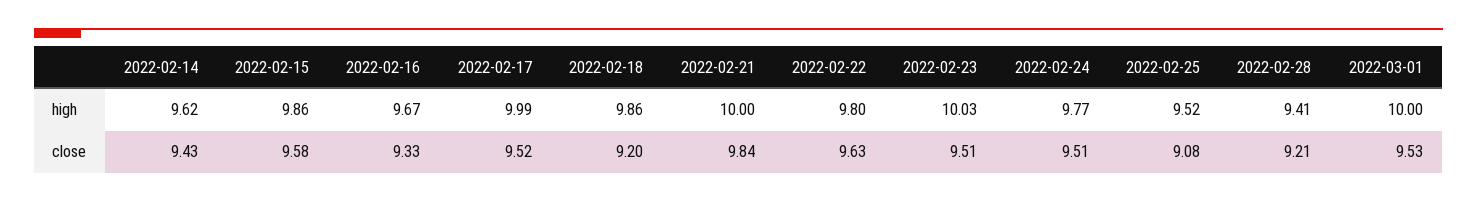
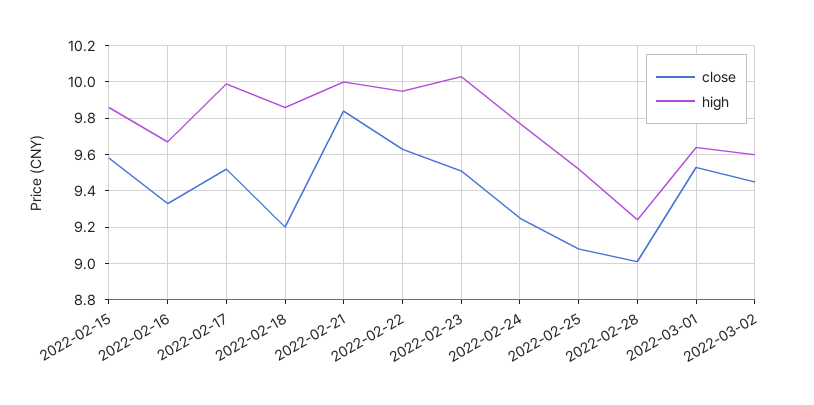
high, 2022-02-14: 9.62 -> none
high, 2022-02-22: 9.8 -> 9.95
high, 2022-02-28: 9.41 -> 9.25
high, 2022-03-01: 10 -> 9.65
close, 2022-02-14: 9.43 -> none
close, 2022-02-24: 9.51 -> 9.25
close, 2022-02-28: 9.21 -> 9
close, 2022-03-02: none -> 9.45
high, 2022-03-02: none -> 9.6

